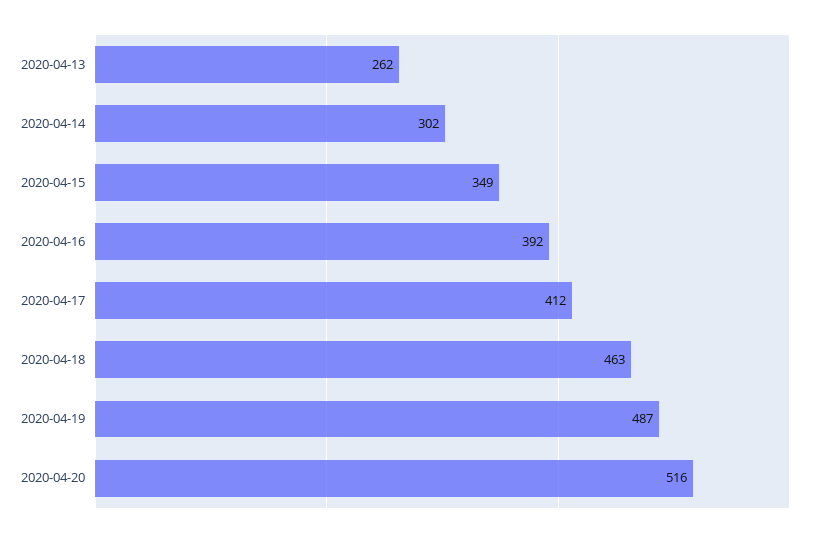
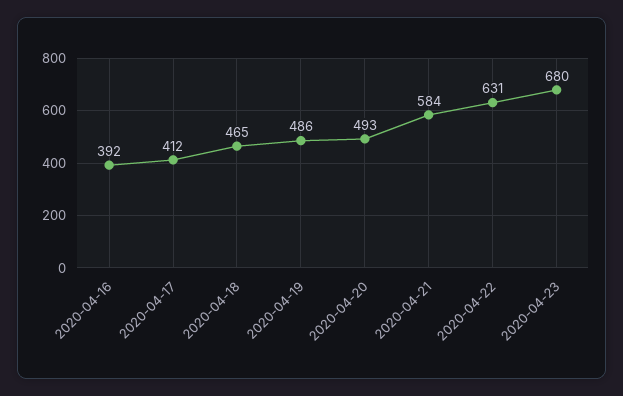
2020-04-13: 262 -> none
2020-04-14: 302 -> none
2020-04-15: 349 -> none
2020-04-18: 463 -> 465
2020-04-19: 487 -> 486
2020-04-20: 516 -> 493
2020-04-21: none -> 584
2020-04-22: none -> 631
2020-04-23: none -> 680

